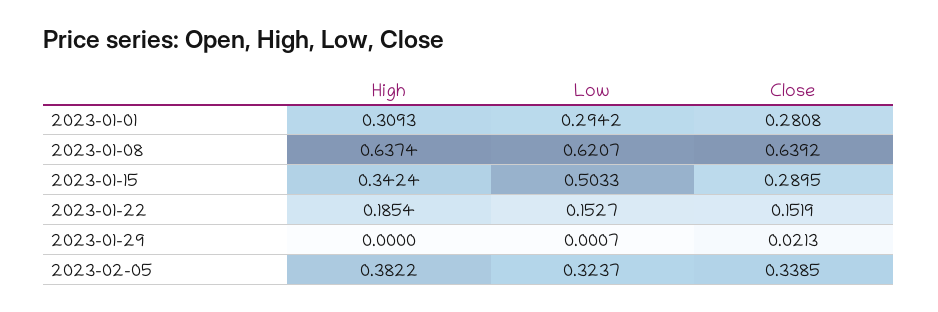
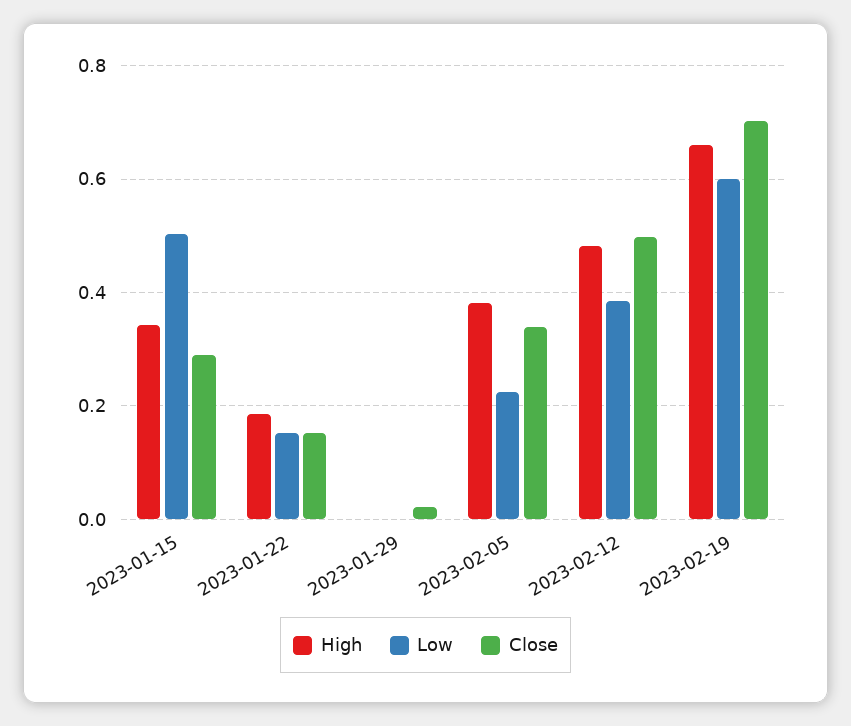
High, 2023-01-01: 0.3093 -> none
Low, 2023-01-01: 0.2942 -> none
Close, 2023-01-01: 0.2808 -> none
High, 2023-01-08: 0.6374 -> none
Low, 2023-01-08: 0.6207 -> none
Close, 2023-01-08: 0.6392 -> none
Low, 2023-02-05: 0.3237 -> 0.22
High, 2023-02-12: none -> 0.48
Low, 2023-02-12: none -> 0.38
Close, 2023-02-12: none -> 0.5
High, 2023-02-19: none -> 0.66
Low, 2023-02-19: none -> 0.6
Close, 2023-02-19: none -> 0.7

